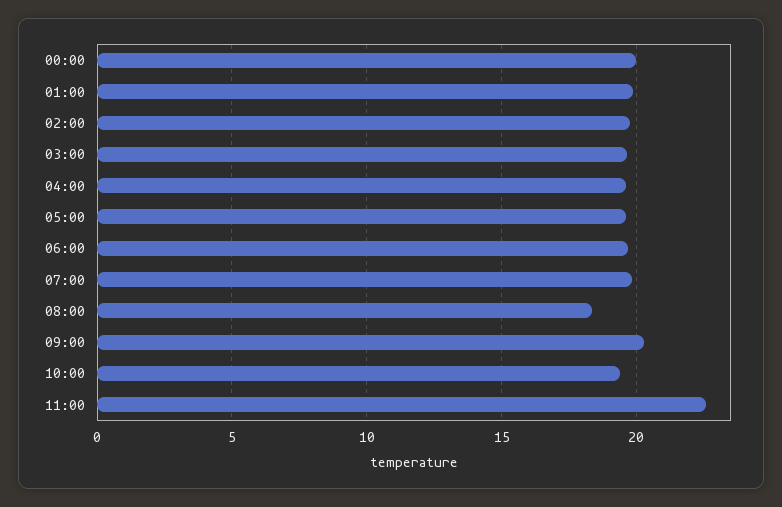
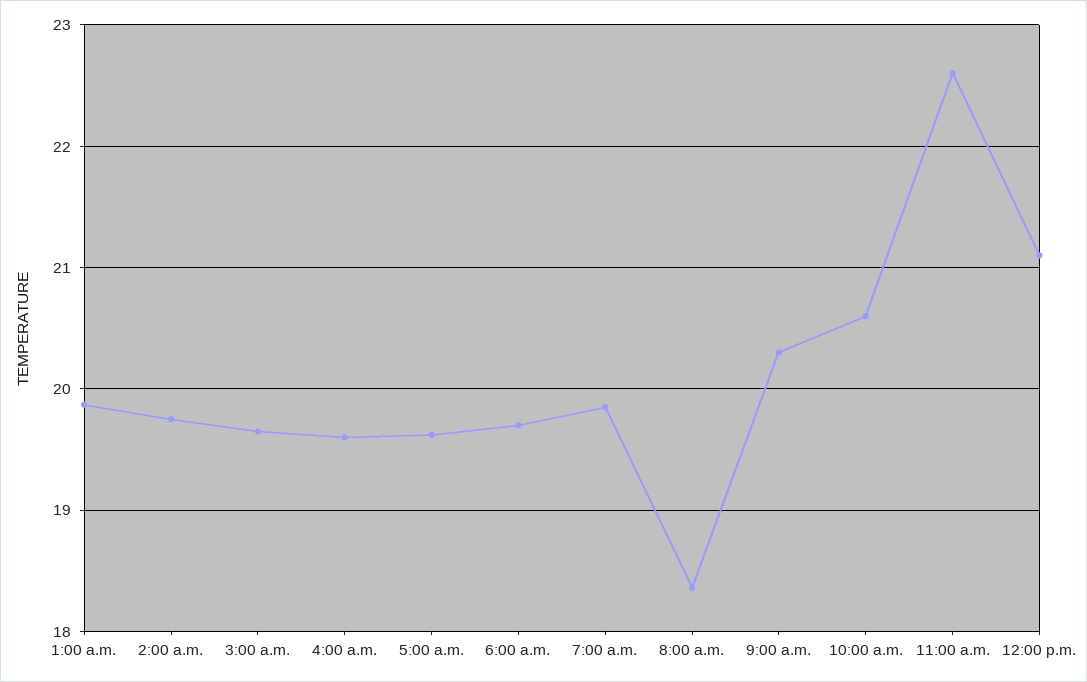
00:00: 20 -> none
10:00: 19.5 -> 20.6
12:00 p.m.: none -> 21.1

